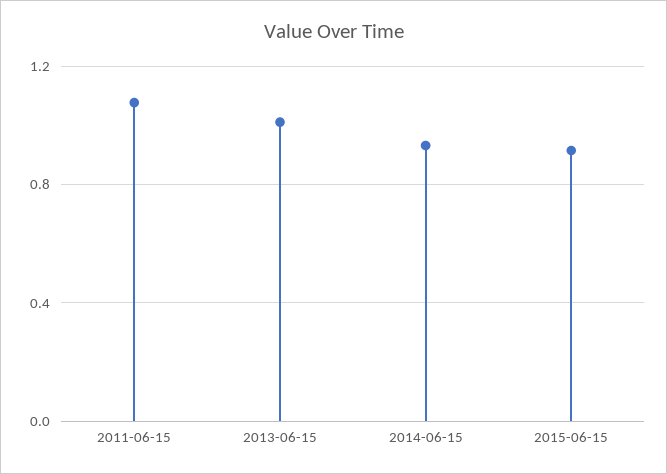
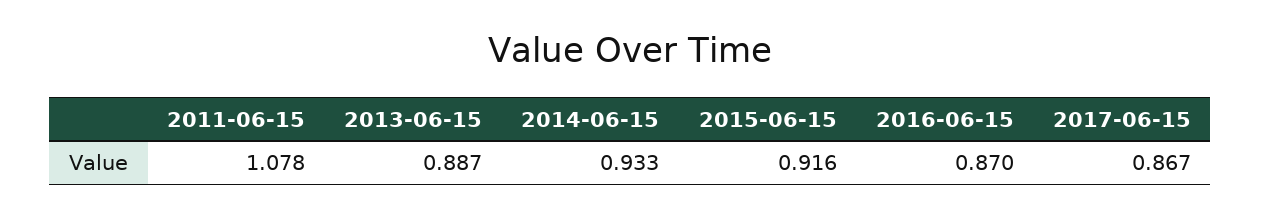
2013-06-15: 1 -> 0.887
2016-06-15: none -> 0.87
2017-06-15: none -> 0.867

